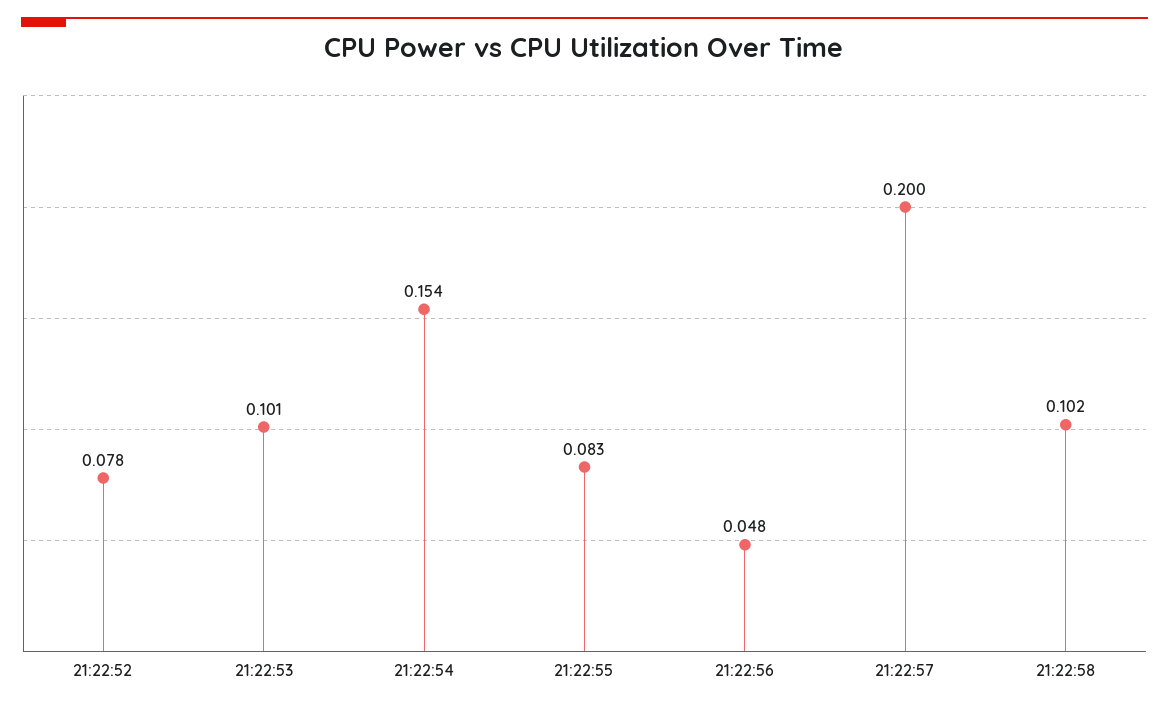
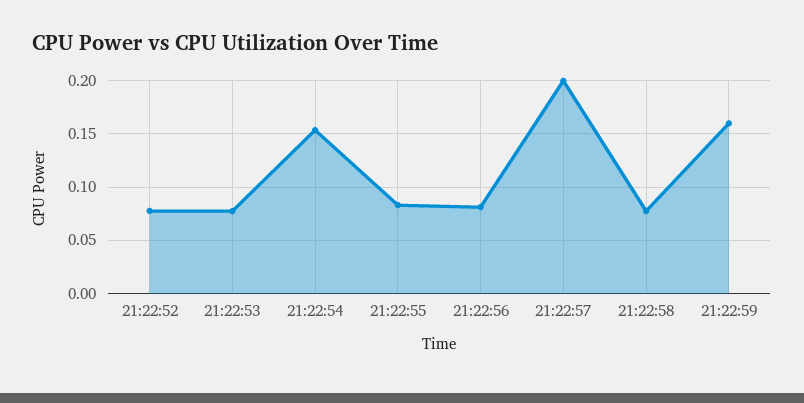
21:22:53: 0.101 -> 0.08
21:22:56: 0.048 -> 0.08
21:22:58: 0.102 -> 0.08
21:22:59: none -> 0.16

